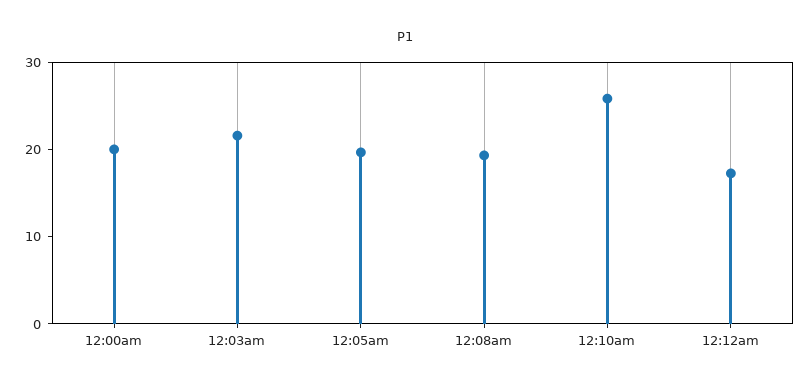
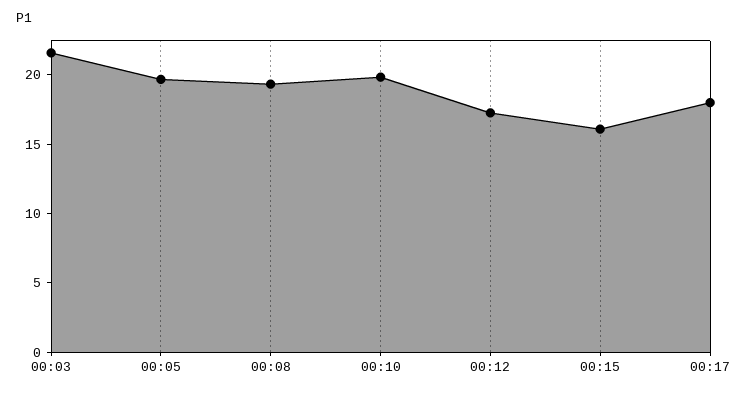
12:00am: 20 -> none
12:10am: 26 -> 20
00:15: none -> 16
00:17: none -> 18

